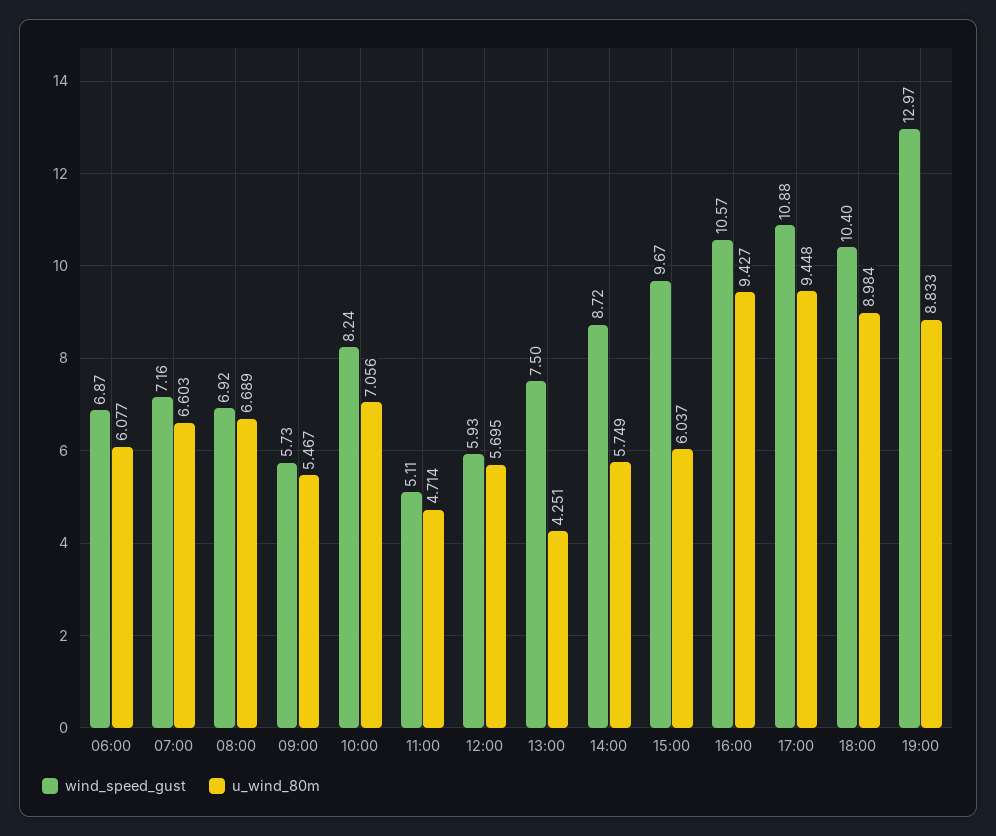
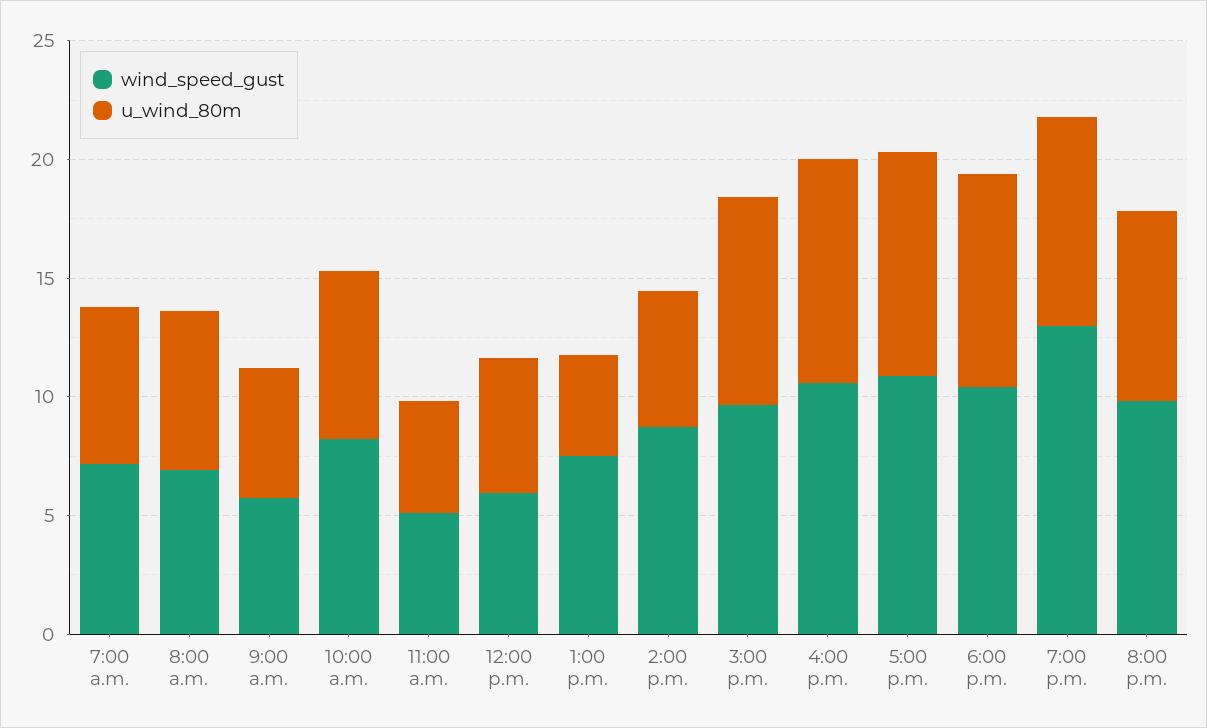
wind_speed_gust, 06:00: 6.87 -> none
u_wind_80m, 06:00: 6.077 -> none
u_wind_80m, 15:00: 6.037 -> 9
wind_speed_gust, 8:00 p.m.: none -> 10
u_wind_80m, 8:00 p.m.: none -> 8

